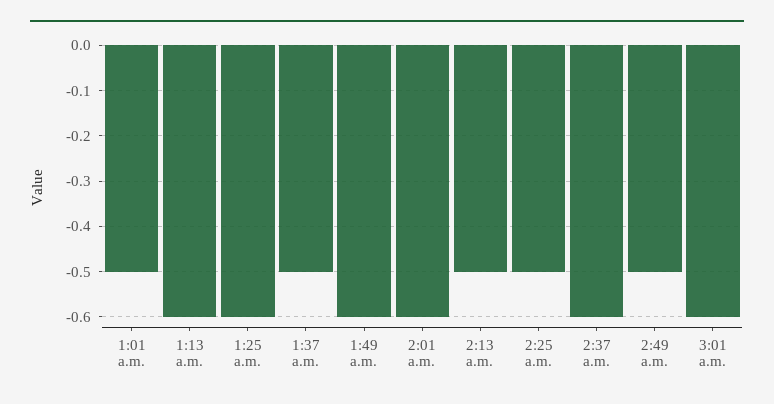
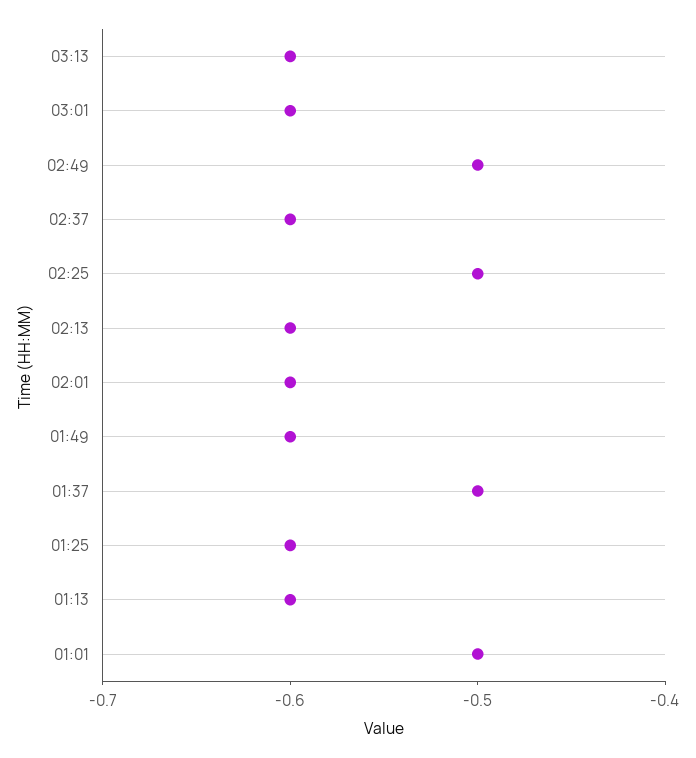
2:13 a.m.: -0.5 -> -0.6
03:13: none -> -0.6

